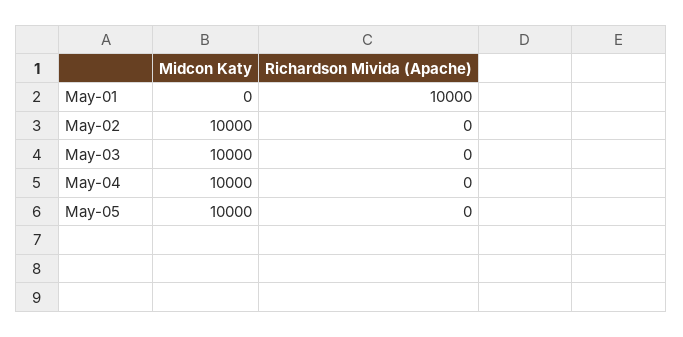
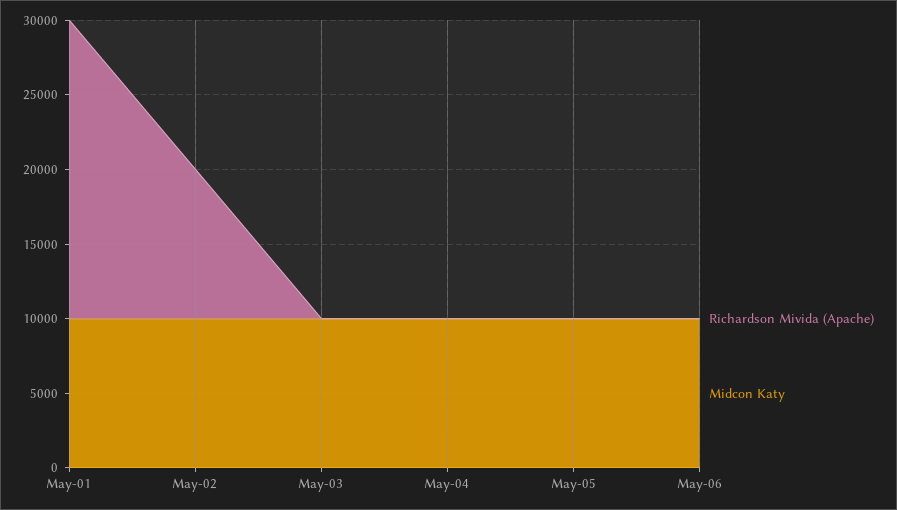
Midcon Katy, May-01: 0 -> 10000
Richardson Mivida (Apache), May-01: 10000 -> 20000
Richardson Mivida (Apache), May-02: 0 -> 10000
Richardson Mivida (Apache), May-06: none -> 0
Midcon Katy, May-06: none -> 10000

